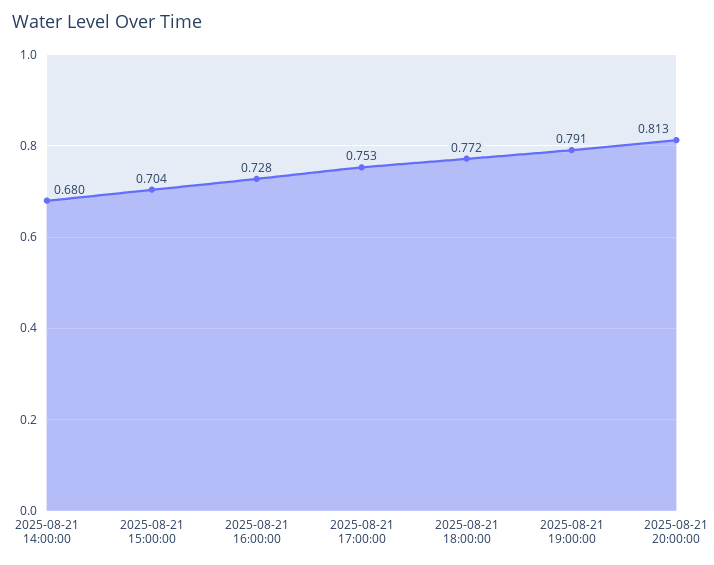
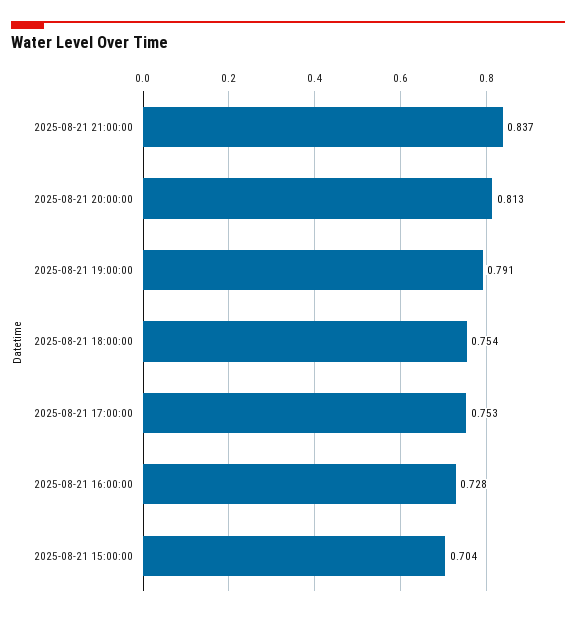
2025-08-21 14:00:00: 0.68 -> none
2025-08-21 18:00:00: 0.772 -> 0.754
2025-08-21 21:00:00: none -> 0.837

